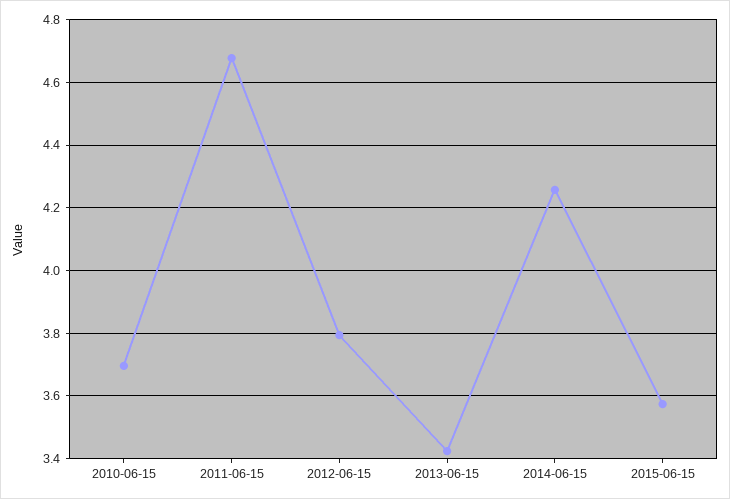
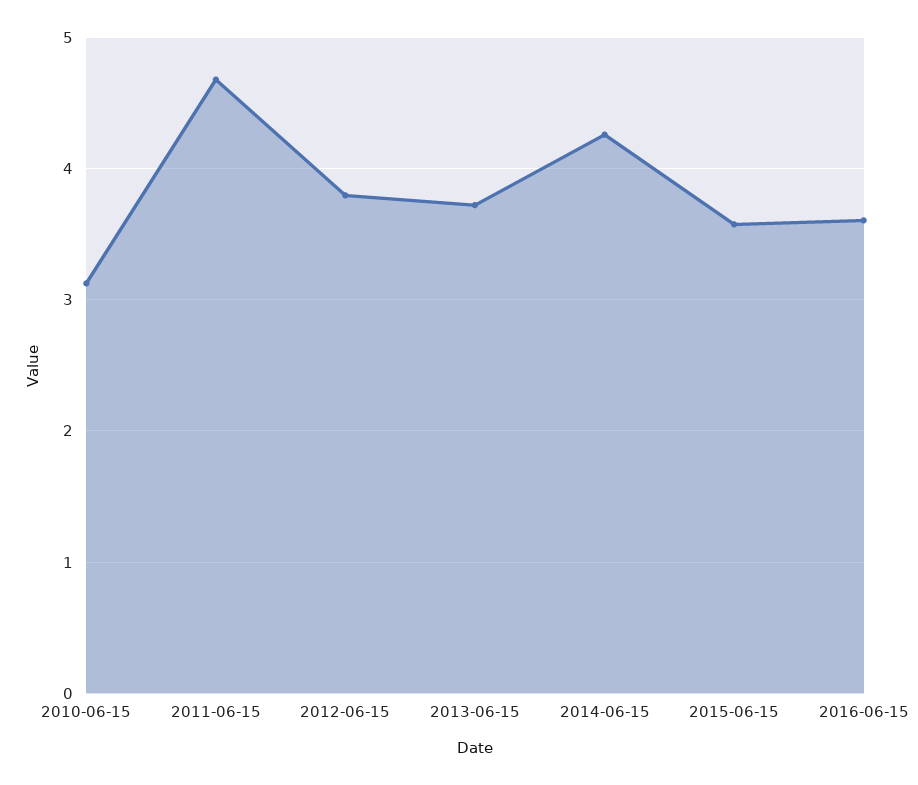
2010-06-15: 3.7 -> 3.1
2013-06-15: 3.42 -> 3.7
2016-06-15: none -> 3.6

